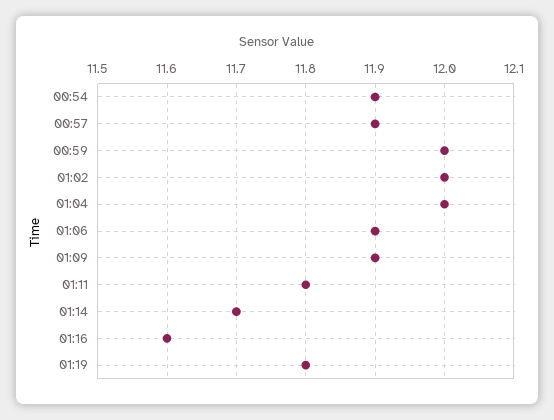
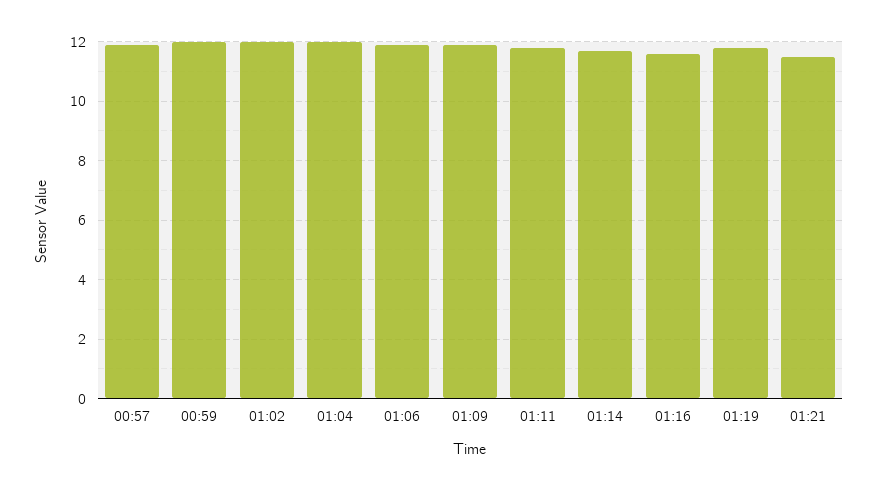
00:54: 11.9 -> none
01:21: none -> 11.5

